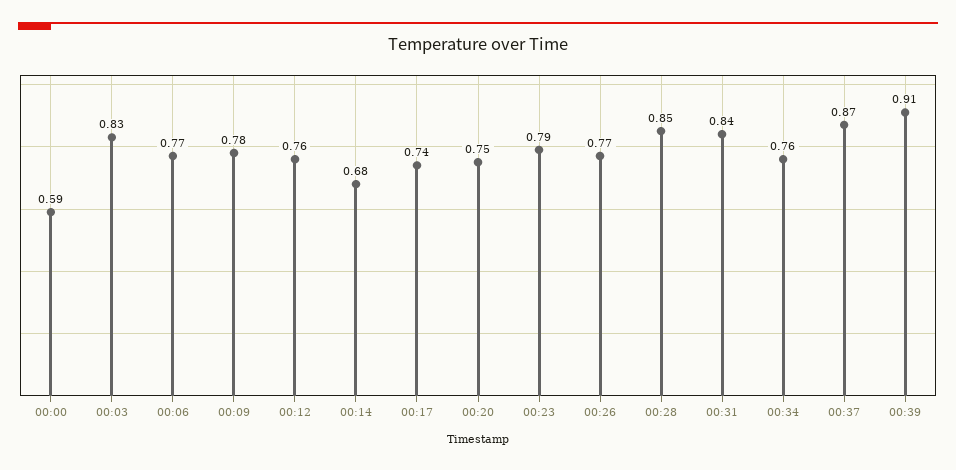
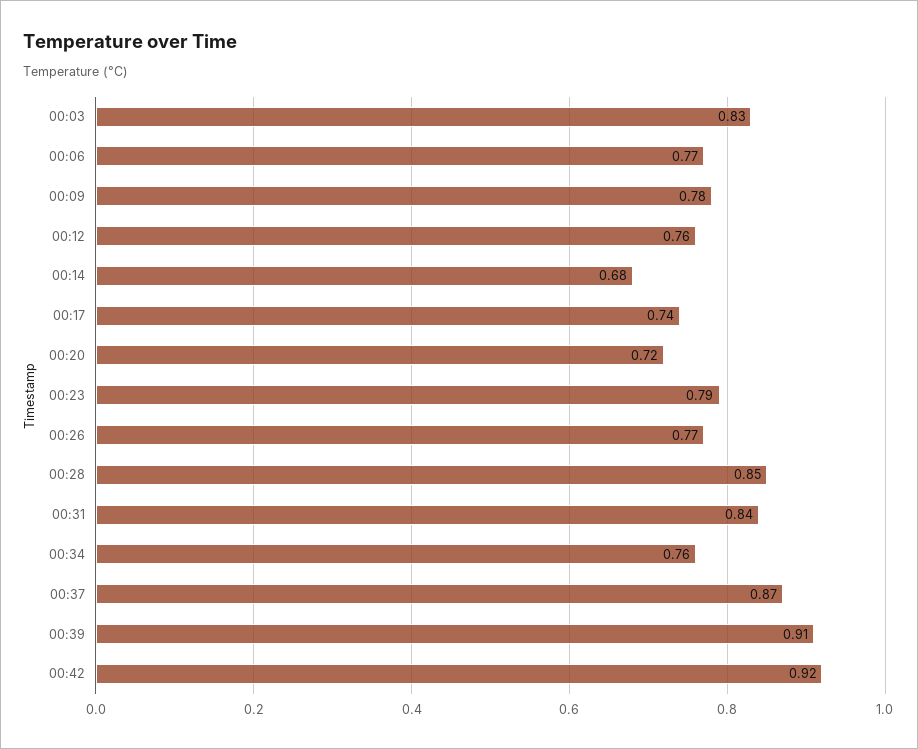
00:00: 0.59 -> none
00:20: 0.75 -> 0.72
00:42: none -> 0.92

